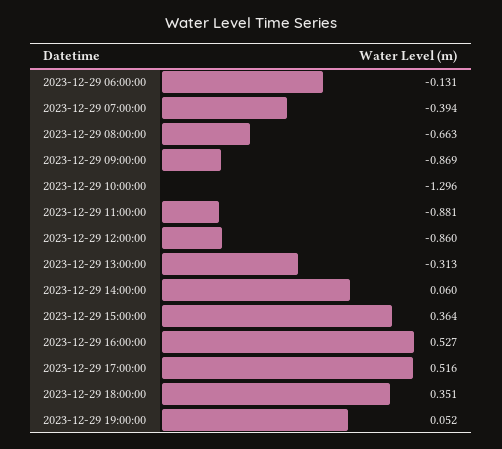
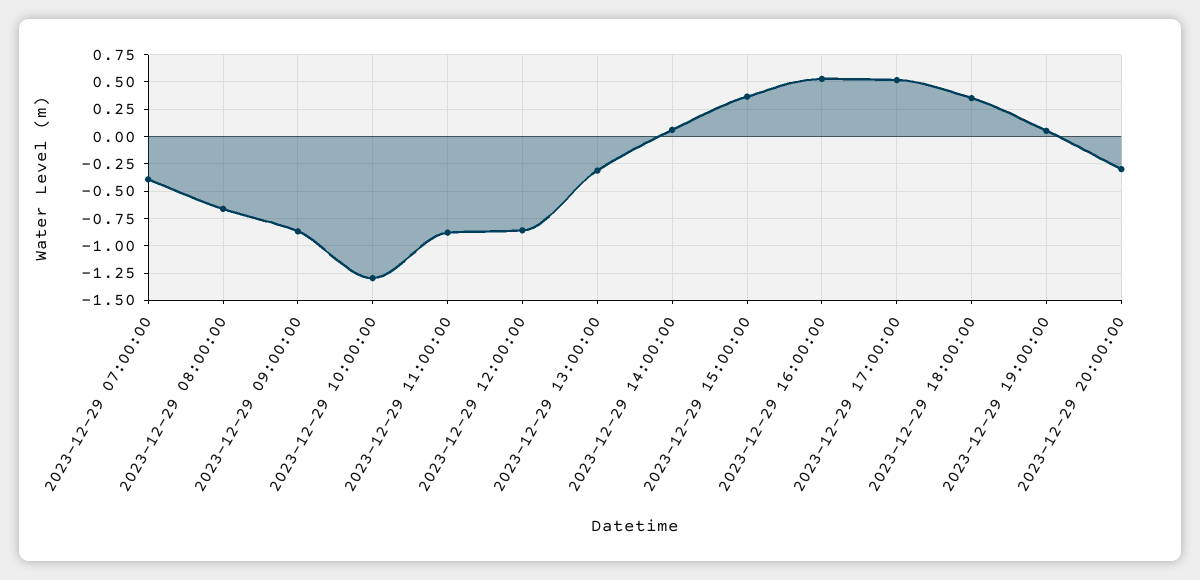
2023-12-29 06:00:00: -0.131 -> none
2023-12-29 20:00:00: none -> -0.25

